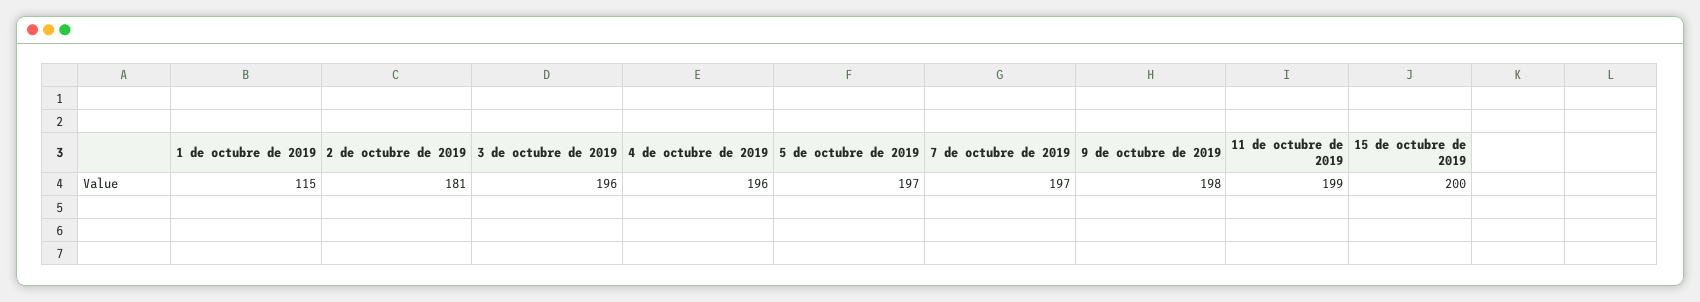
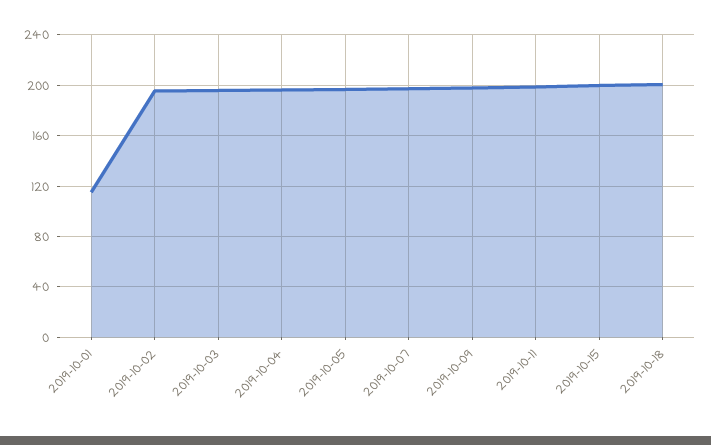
2 de octubre de 2019: 181 -> 195
2019-10-18: none -> 200

